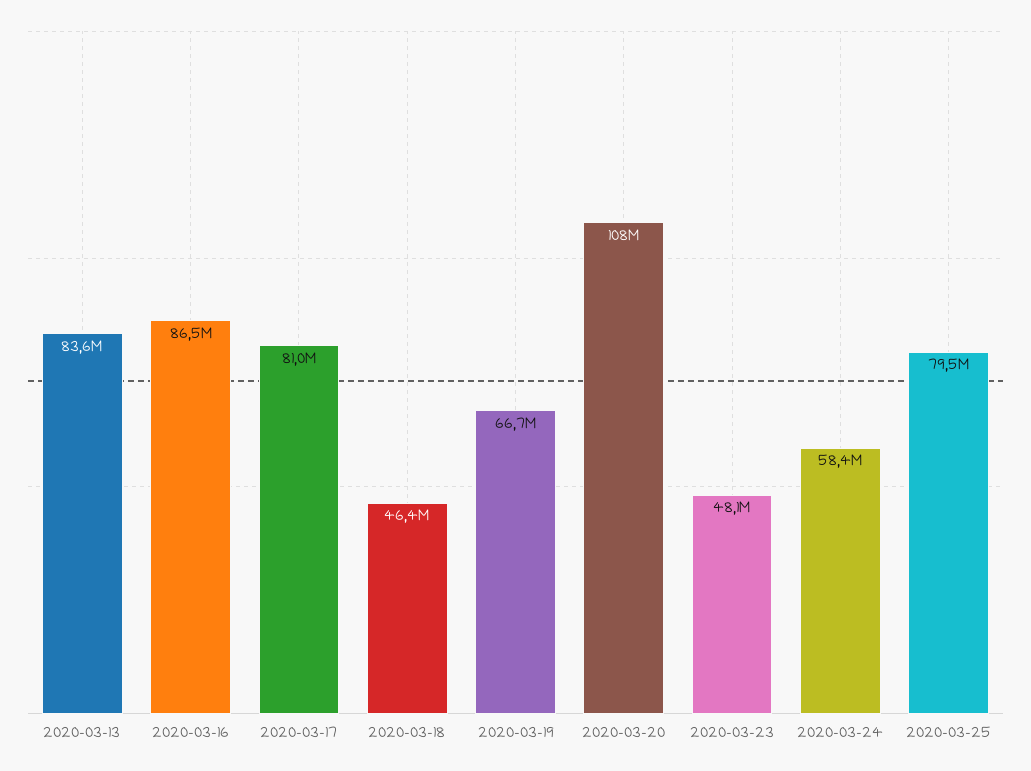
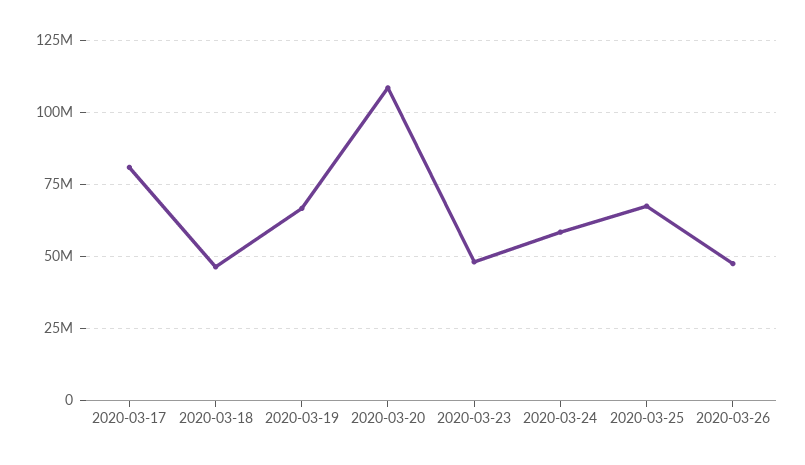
2020-03-13: 83600000 -> none
2020-03-16: 86500000 -> none
2020-03-25: 79500000 -> 67500000
2020-03-26: none -> 47500000

